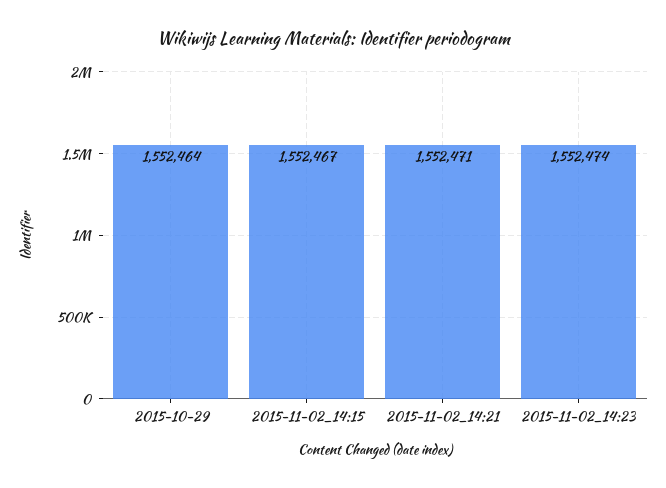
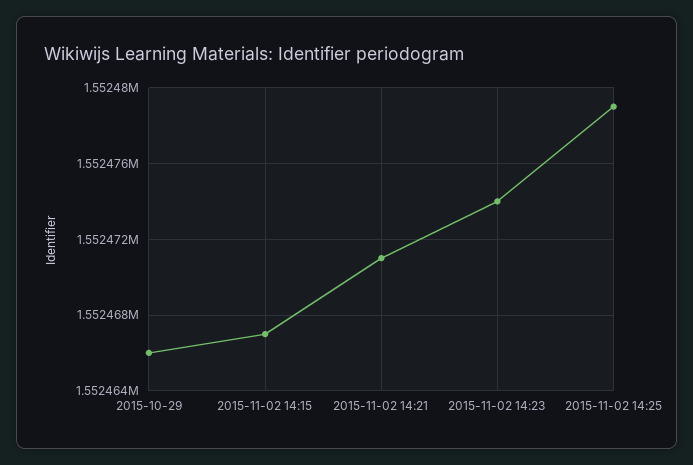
2015-10-29: 1552464 -> 1552466
2015-11-02 14:25: none -> 1552479

